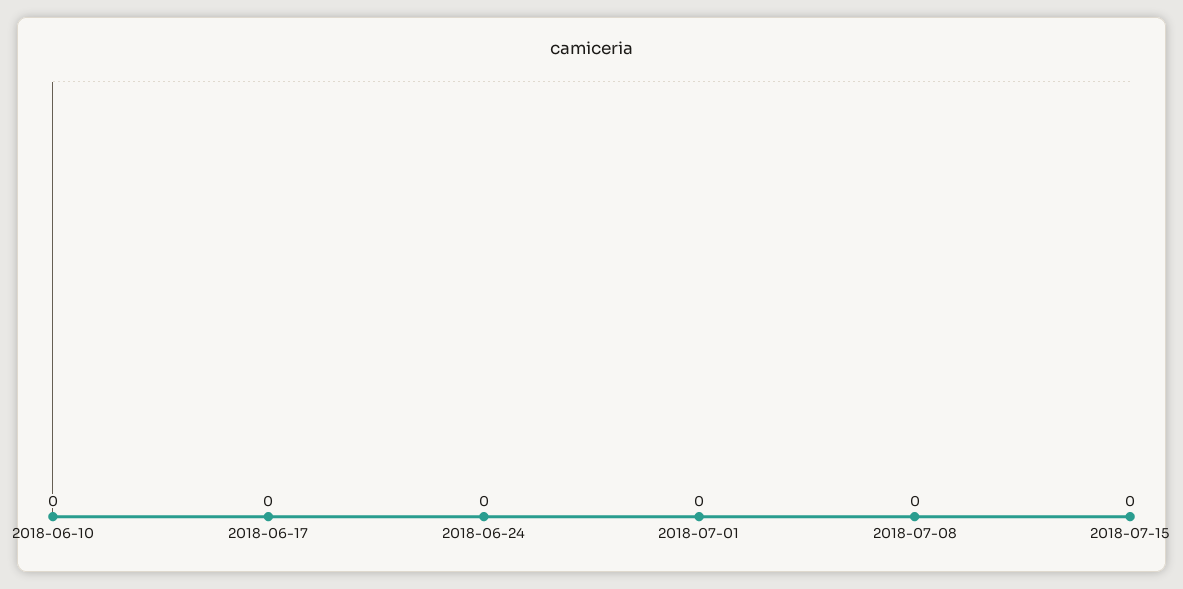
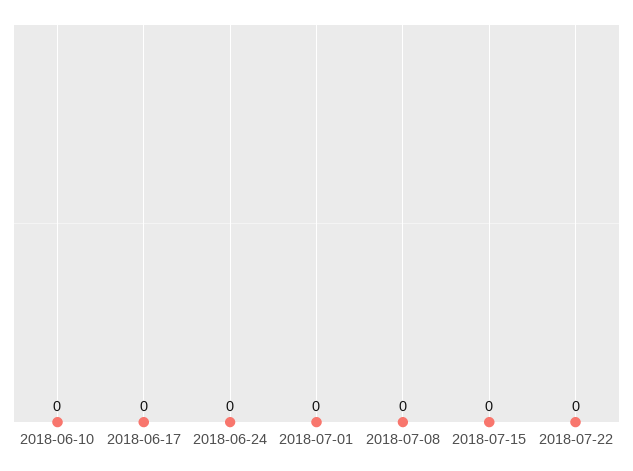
2018-07-22: none -> 0

